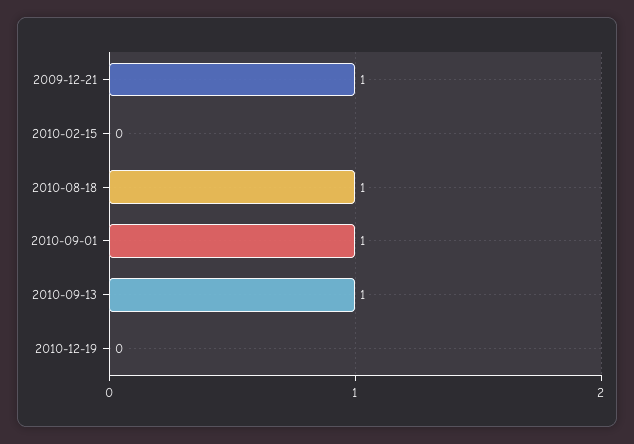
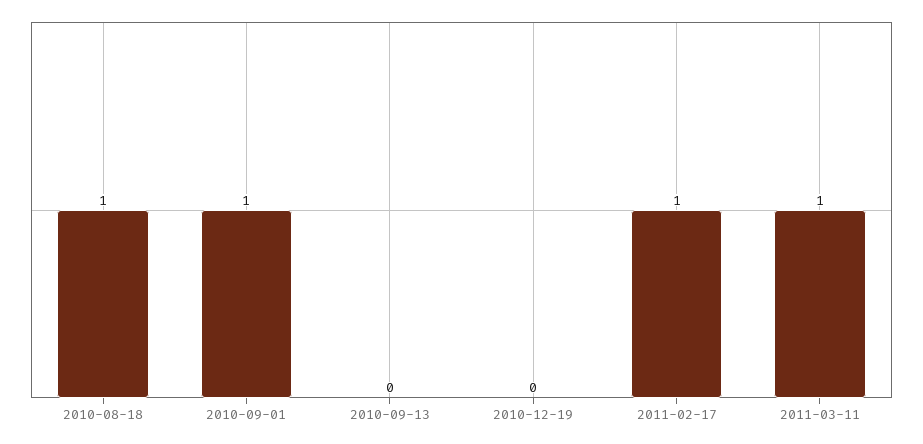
2009-12-21: 1 -> none
2010-02-15: 0 -> none
2010-09-13: 1 -> 0
2011-02-17: none -> 1
2011-03-11: none -> 1

